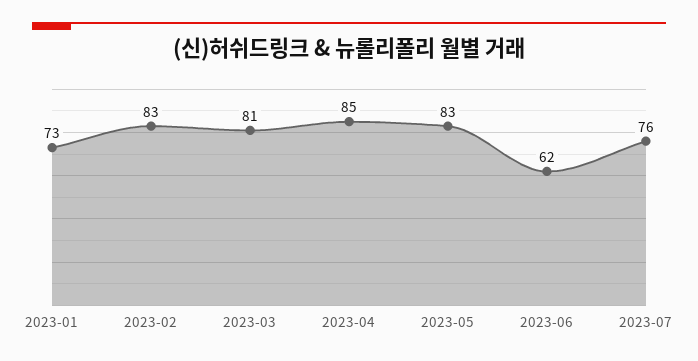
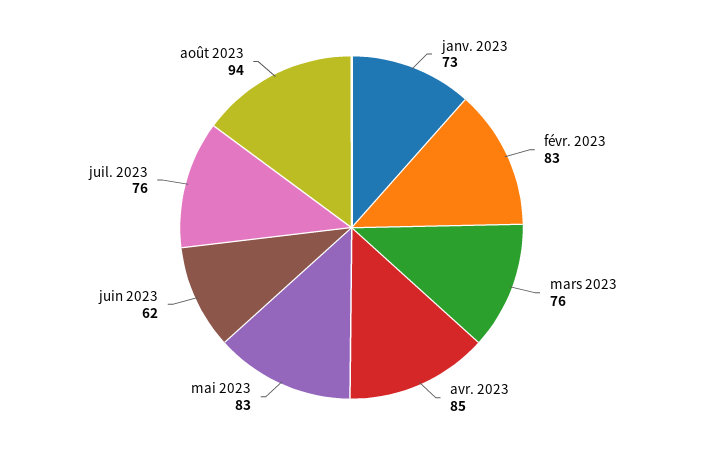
2023-03: 81 -> 76
août 2023: none -> 94

